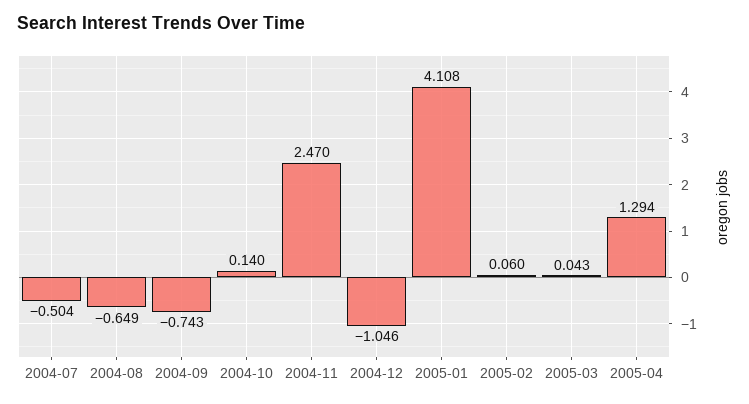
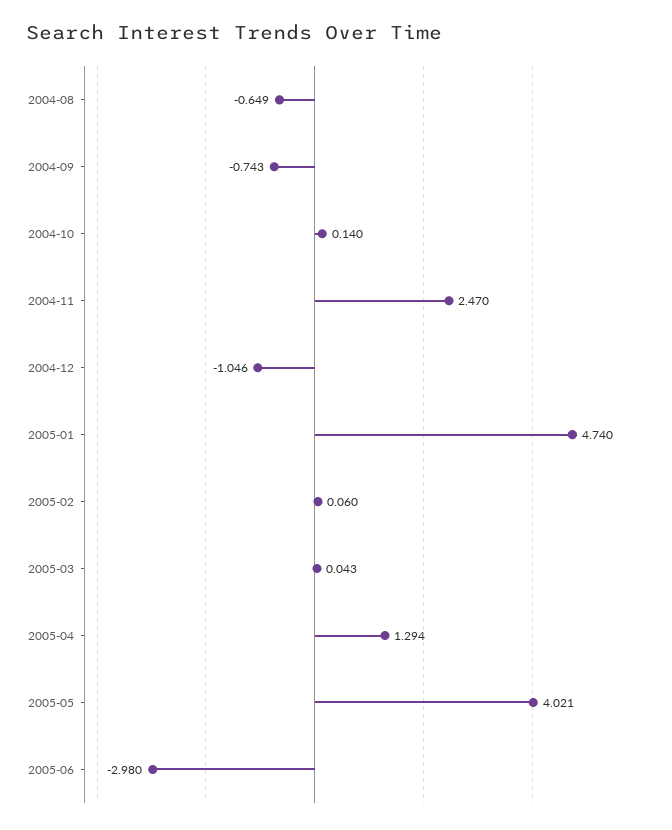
2004-07: -0.504 -> none
2005-01: 4.108 -> 4.74
2005-05: none -> 4.021
2005-06: none -> -2.98

